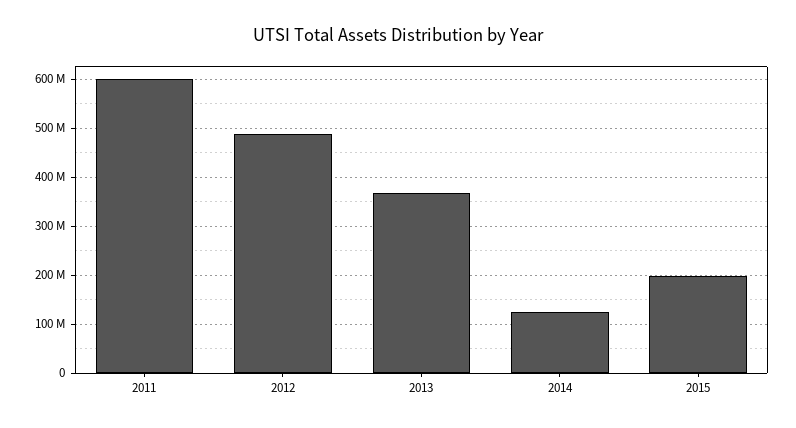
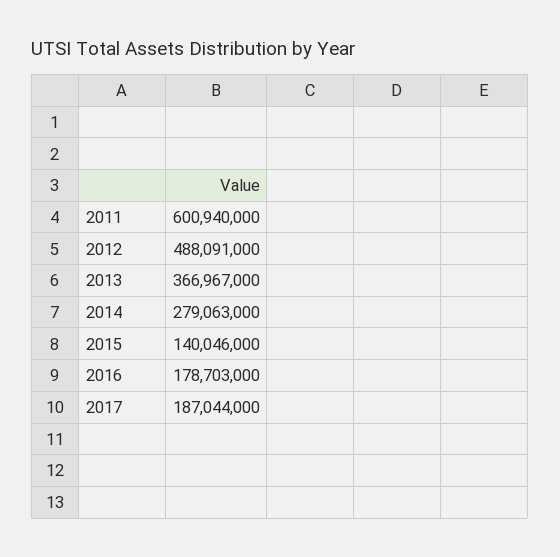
2014: 120000000 -> 279063000
2015: 200000000 -> 140046000
2016: none -> 178703000
2017: none -> 187044000

